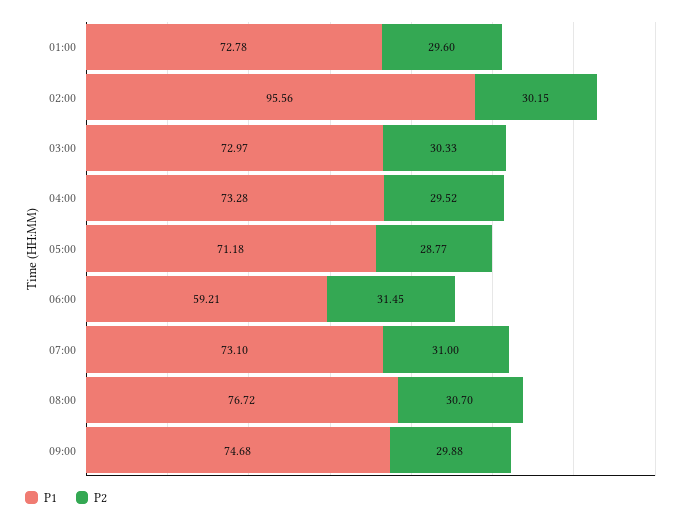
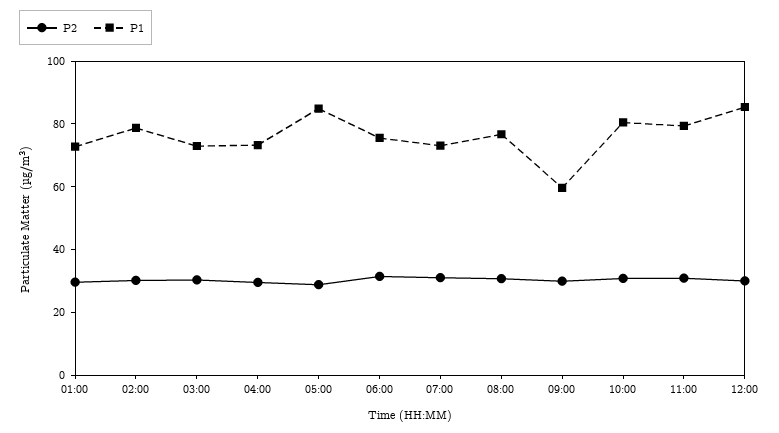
P1, 02:00: 95.56 -> 80
P1, 05:00: 71.18 -> 85
P1, 06:00: 59.21 -> 75
P1, 09:00: 74.68 -> 60
P2, 10:00: none -> 30
P1, 10:00: none -> 80
P2, 11:00: none -> 30
P1, 11:00: none -> 80
P2, 12:00: none -> 30
P1, 12:00: none -> 85

